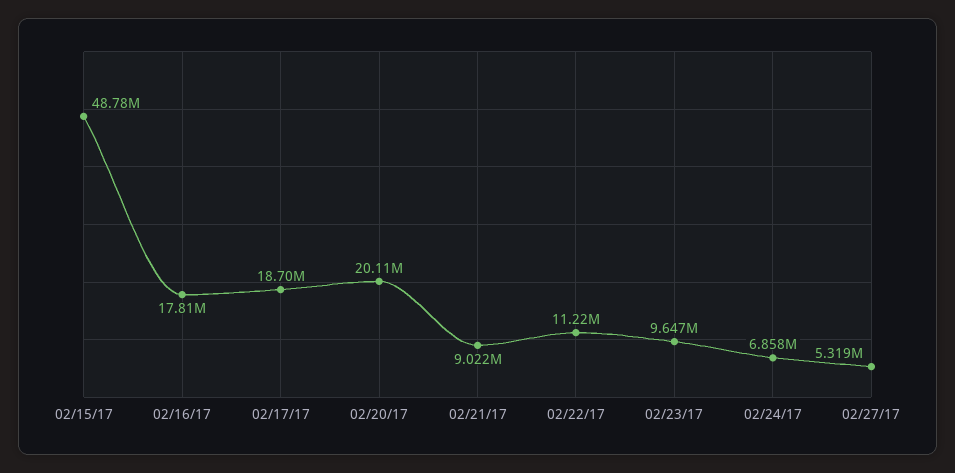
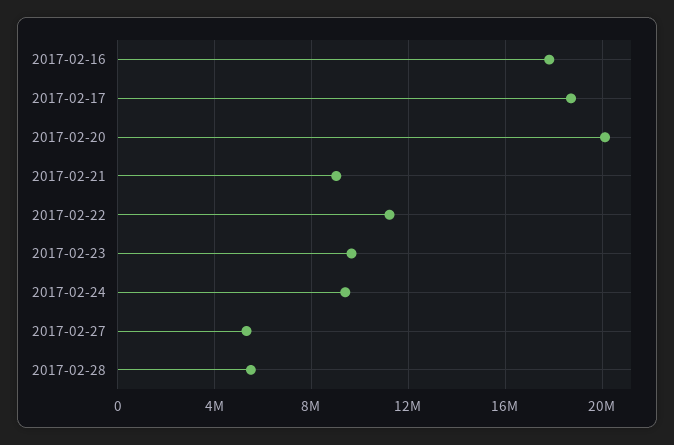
02/15/17: 48780000 -> none
02/24/17: 6858000 -> 9500000
2017-02-28: none -> 5500000

